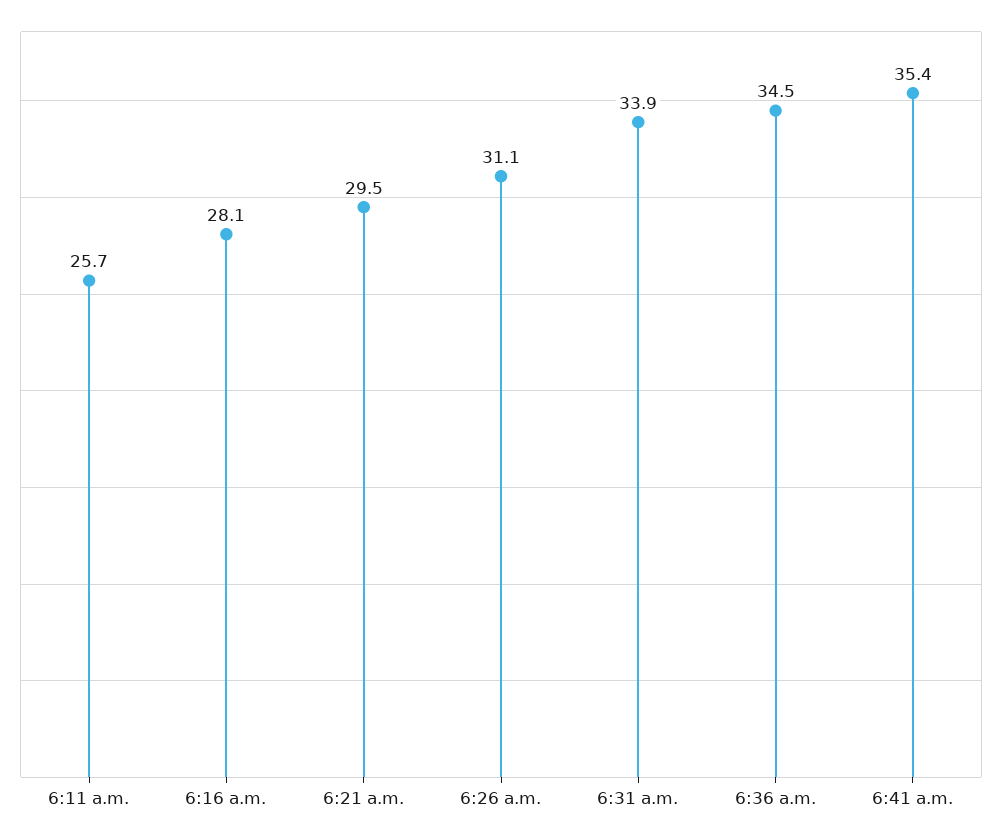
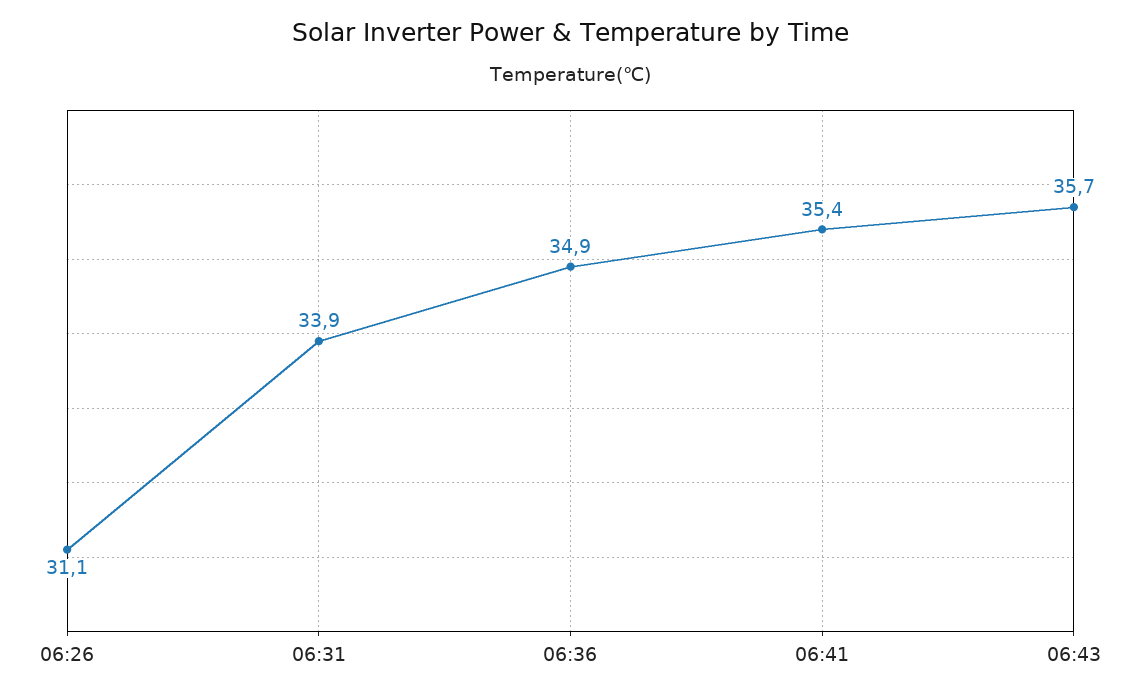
6:11 a.m.: 25.7 -> none
6:16 a.m.: 28.1 -> none
6:21 a.m.: 29.5 -> none
6:36 a.m.: 34.5 -> 34.9
06:43: none -> 35.7

